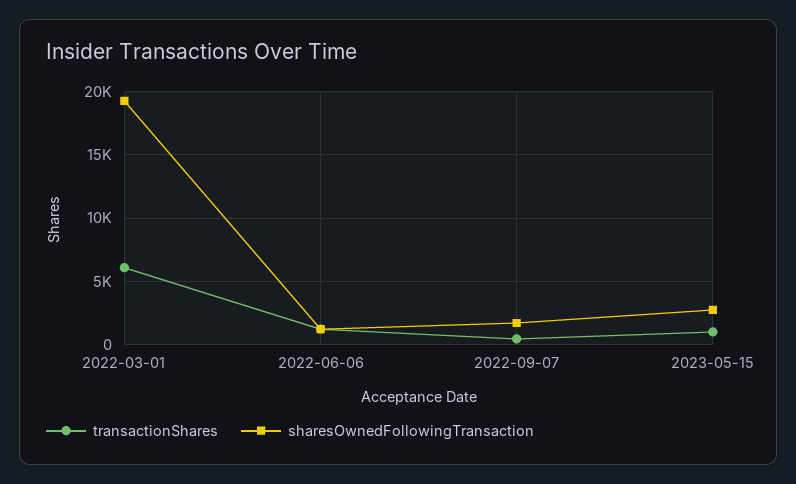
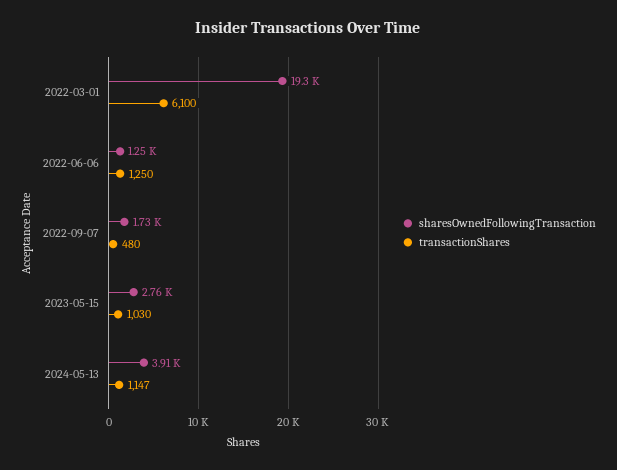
sharesOwnedFollowingTransaction, 2024-05-13: none -> 3910
transactionShares, 2024-05-13: none -> 1147

